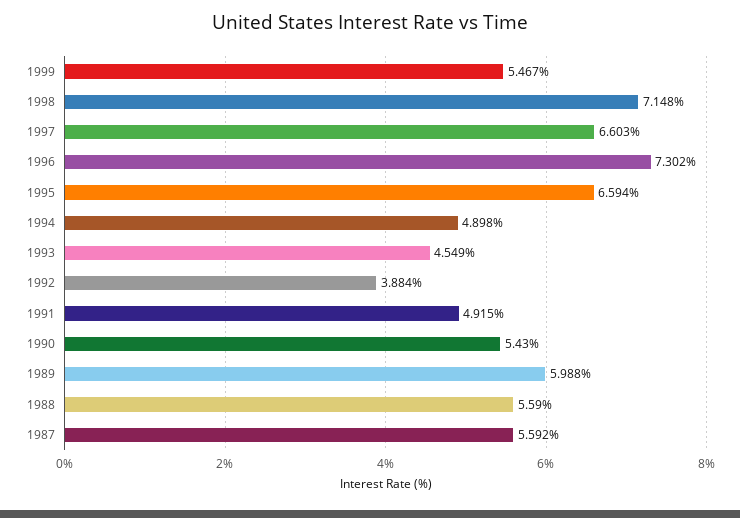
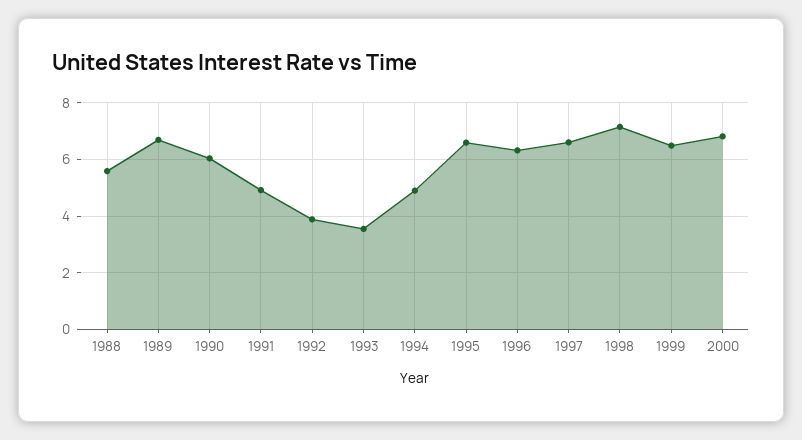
1999: 5.467 -> 6.5
1996: 7.302 -> 6.25
1993: 4.549 -> 3.5
1990: 5.43 -> 6
1989: 5.988 -> 6.75
1987: 5.592 -> none
2000: none -> 6.75

